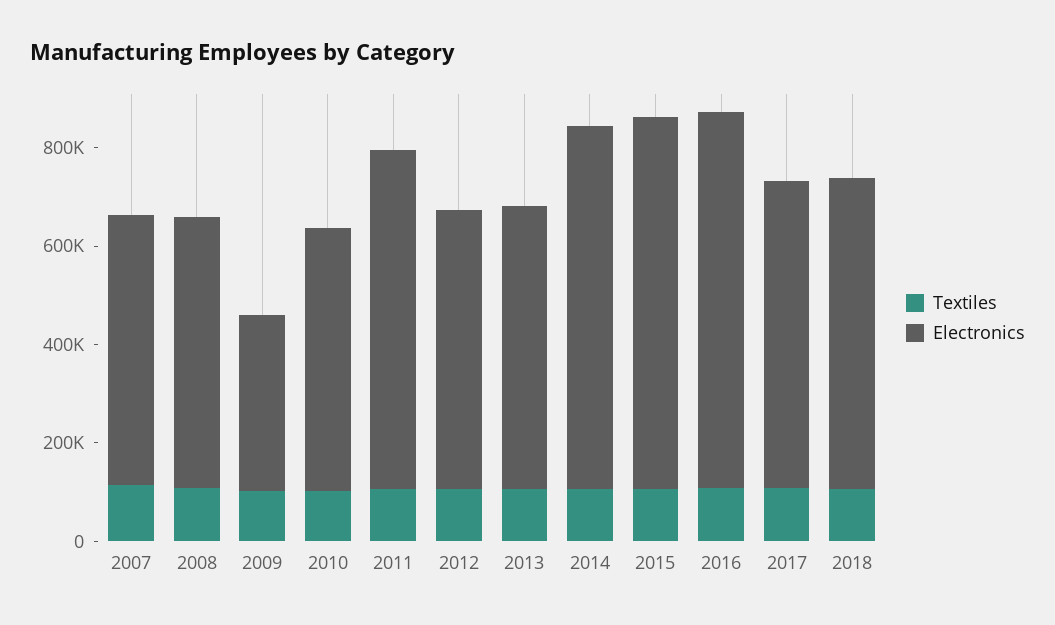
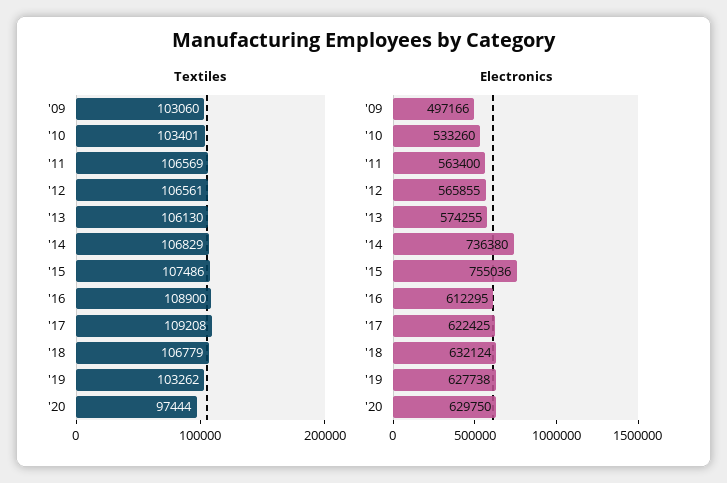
Textiles, 2007: 100000 -> none
Electronics, 2007: 550000 -> none
Textiles, 2008: 100000 -> none
Electronics, 2008: 550000 -> none
Electronics, 2009: 350000 -> 497166
Electronics, 2011: 700000 -> 563400
Electronics, 2016: 750000 -> 612295
Textiles, '19: none -> 103262
Textiles, '20: none -> 97444
Electronics, '19: none -> 627738
Electronics, '20: none -> 629750

